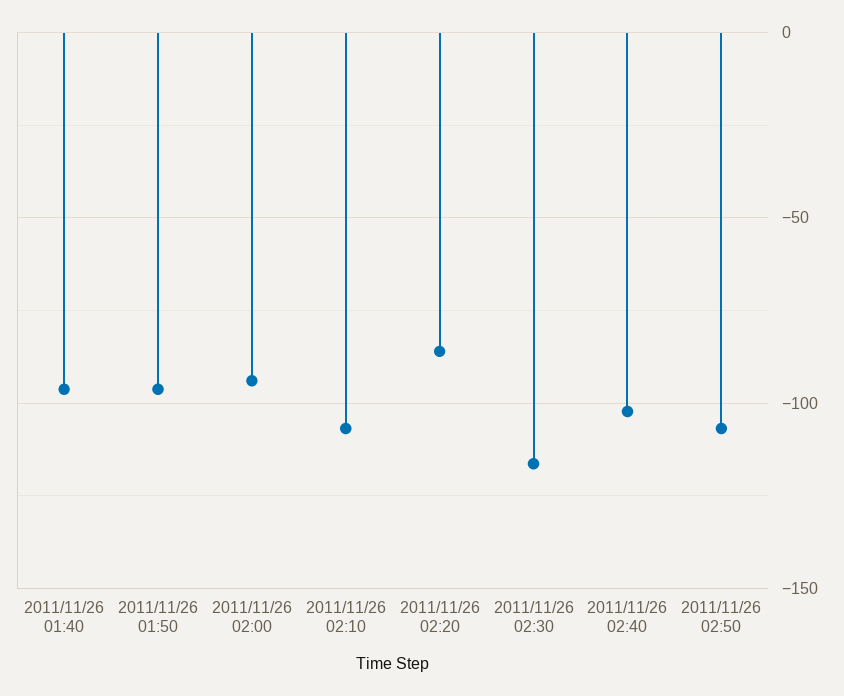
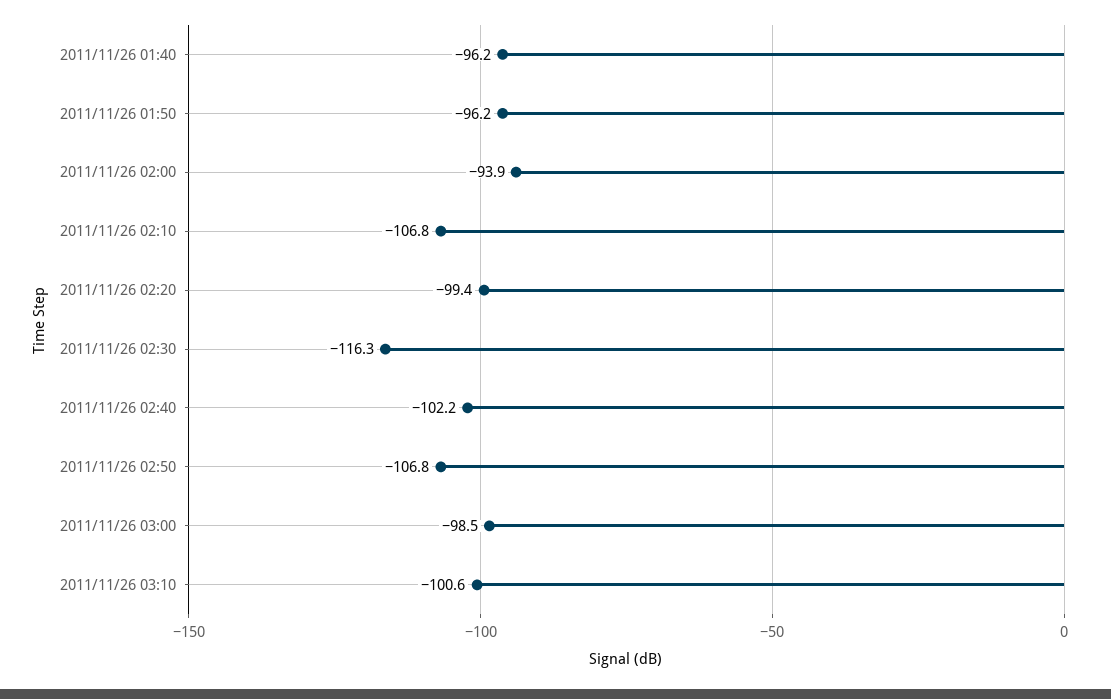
2011/11/26 02:20: -85 -> -99.4
2011/11/26 03:00: none -> -98.5
2011/11/26 03:10: none -> -100.6

